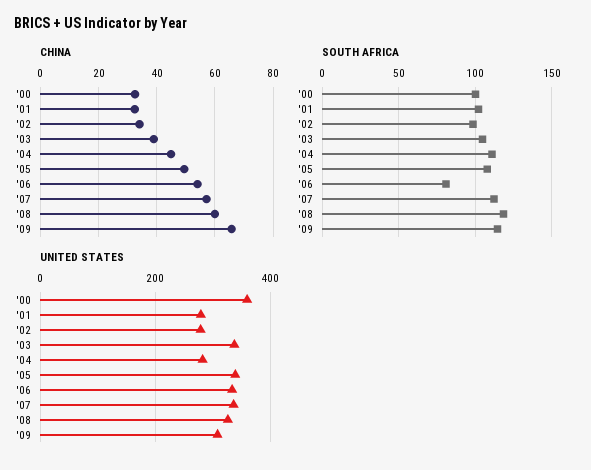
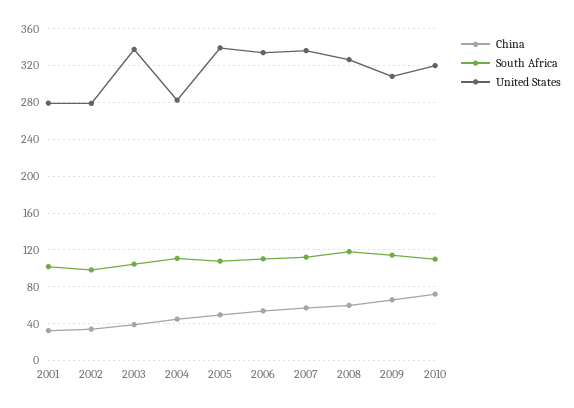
CHINA, '00: 32.5 -> none
SOUTH AFRICA, '00: 100 -> none
SOUTH AFRICA, '06: 80 -> 110
UNITED STATES, '00: 360 -> none
CHINA, 2010: none -> 70
SOUTH AFRICA, 2010: none -> 110
UNITED STATES, 2010: none -> 320

